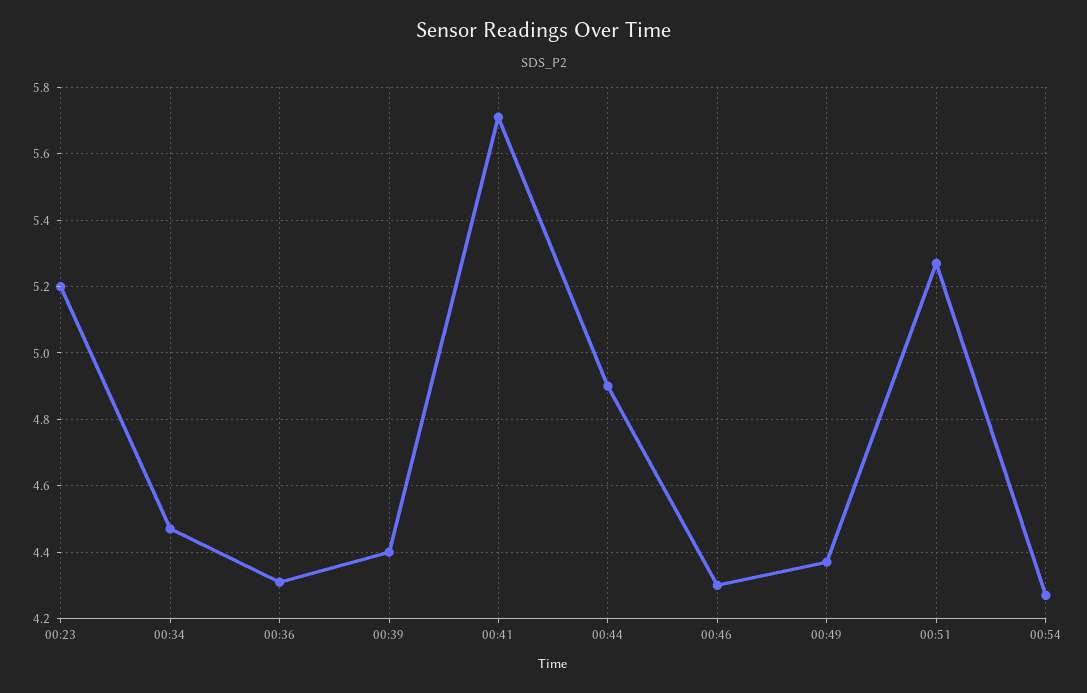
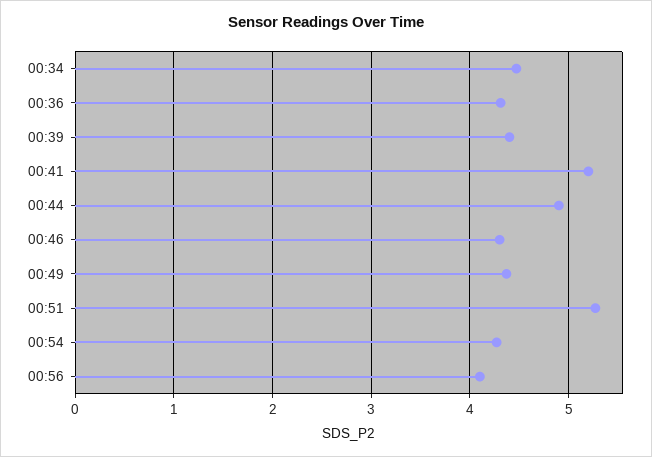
00:23: 5.2 -> none
00:41: 5.7 -> 5.2
00:56: none -> 4.1

